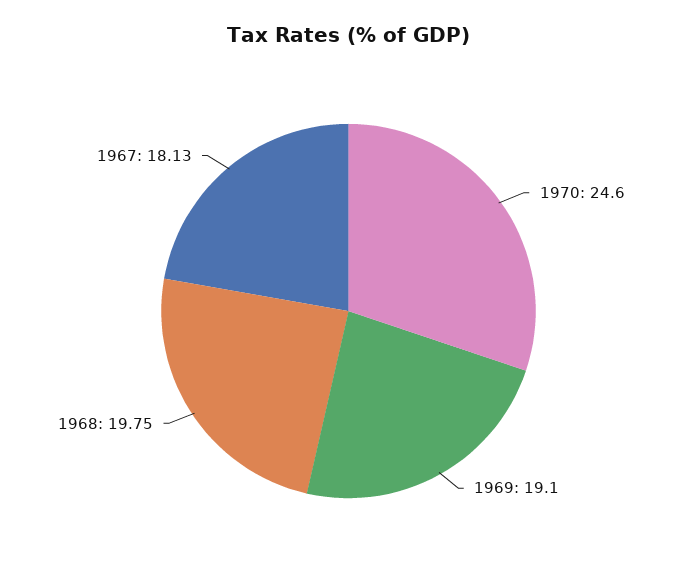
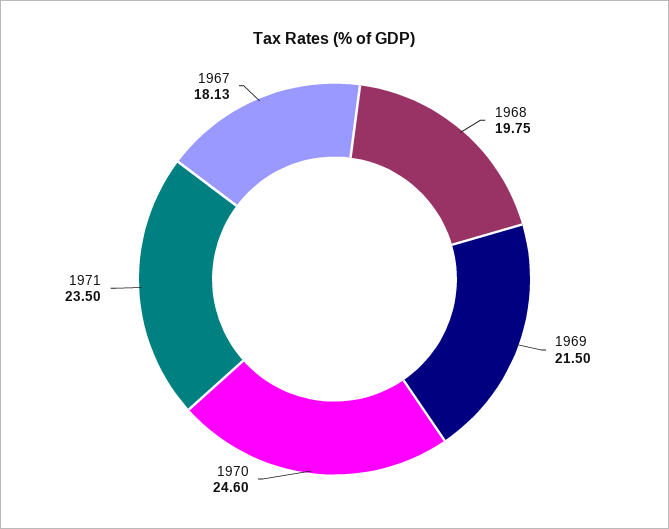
1969: 19.1 -> 21.5
1971: none -> 23.5

